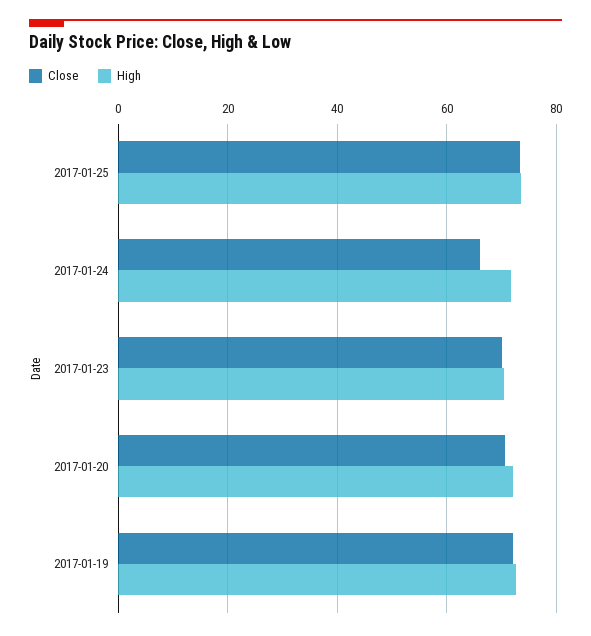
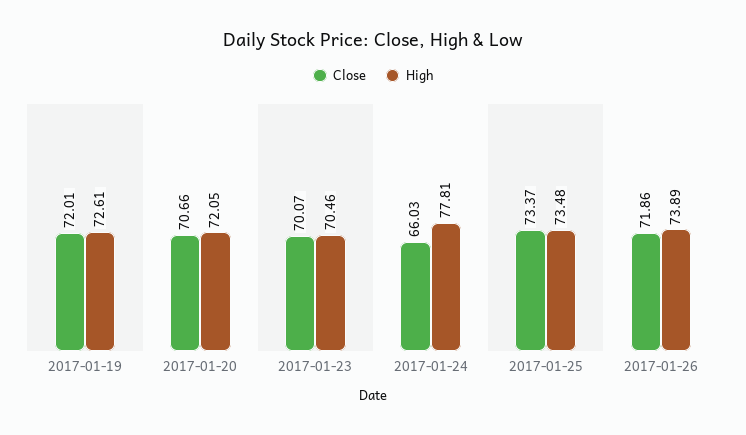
High, 2017-01-24: 72 -> 77.81
Close, 2017-01-26: none -> 71.86
High, 2017-01-26: none -> 73.89

